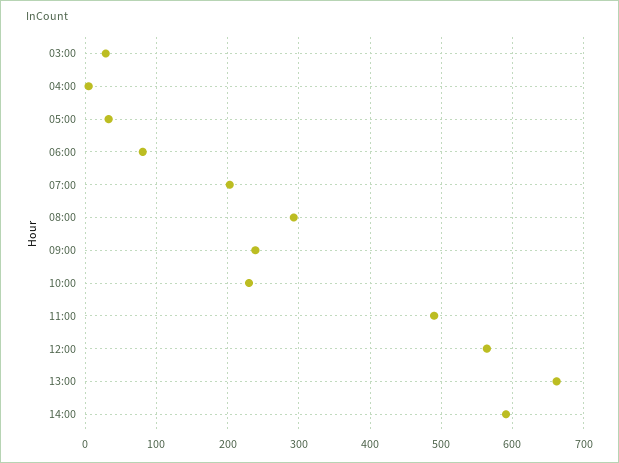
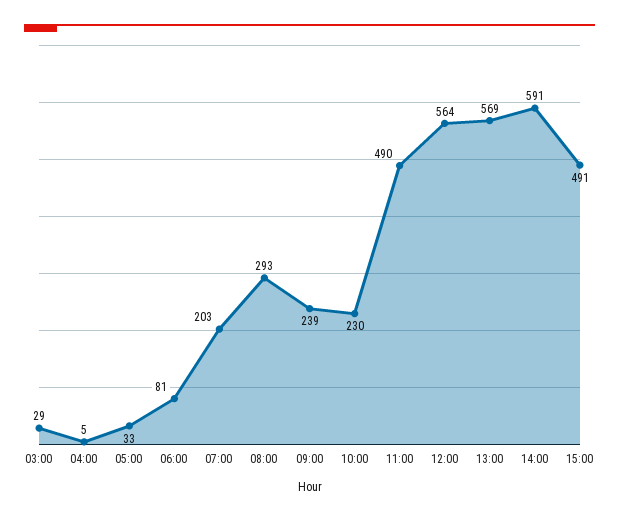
13:00: 660 -> 569
15:00: none -> 491

